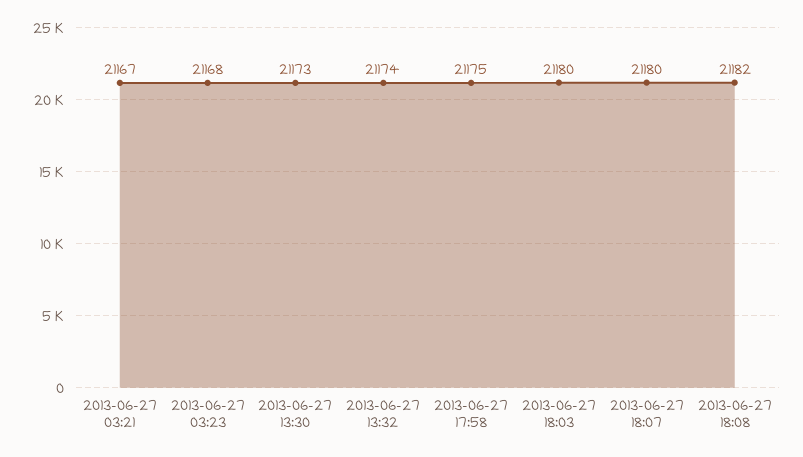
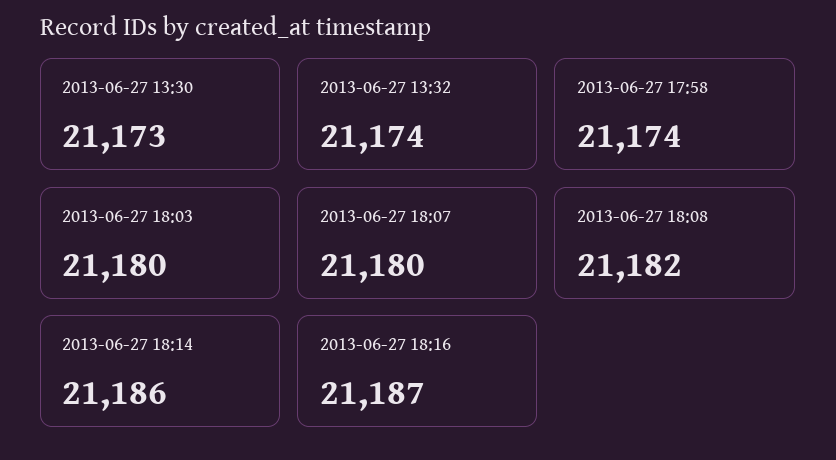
2013-06-27 03:21: 21167 -> none
2013-06-27 03:23: 21168 -> none
2013-06-27 17:58: 21175 -> 21174
2013-06-27 18:14: none -> 21186
2013-06-27 18:16: none -> 21187

